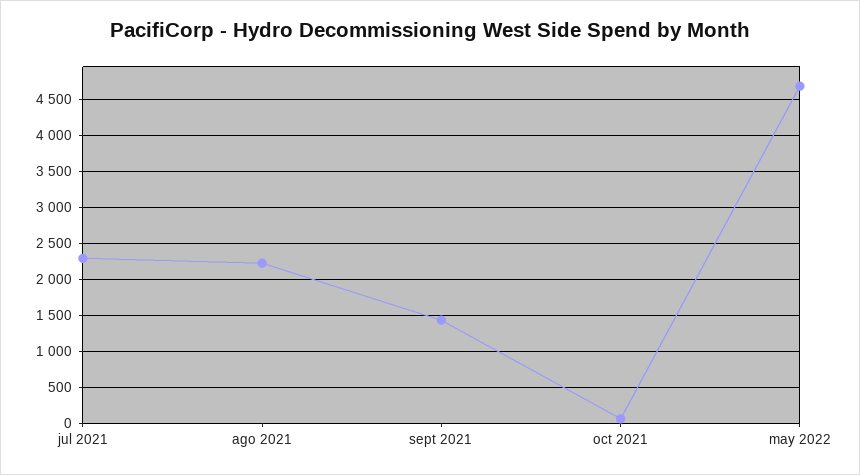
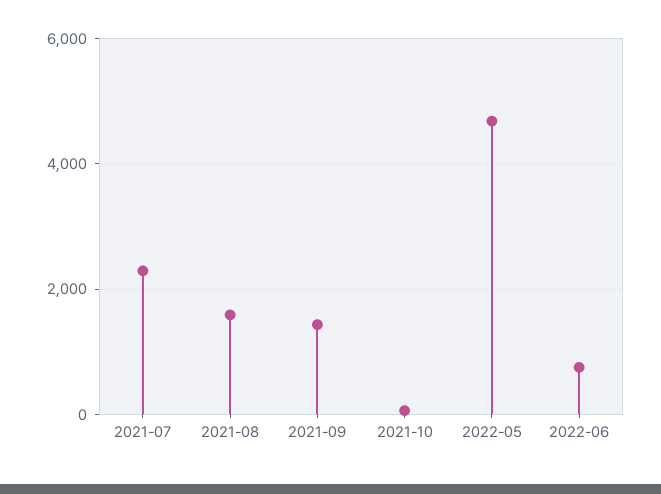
ago 2021: 2200 -> 1600
2022-06: none -> 800

